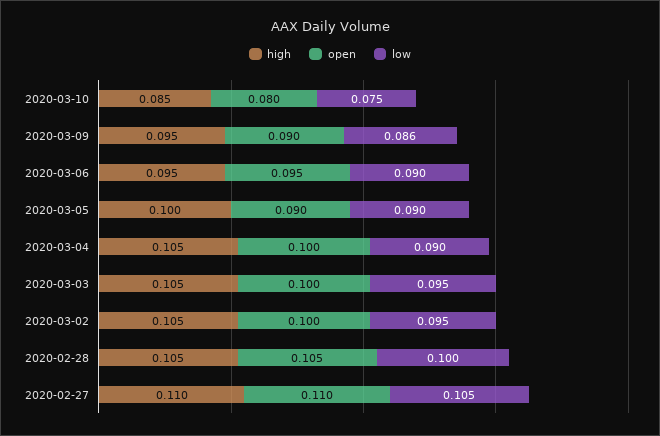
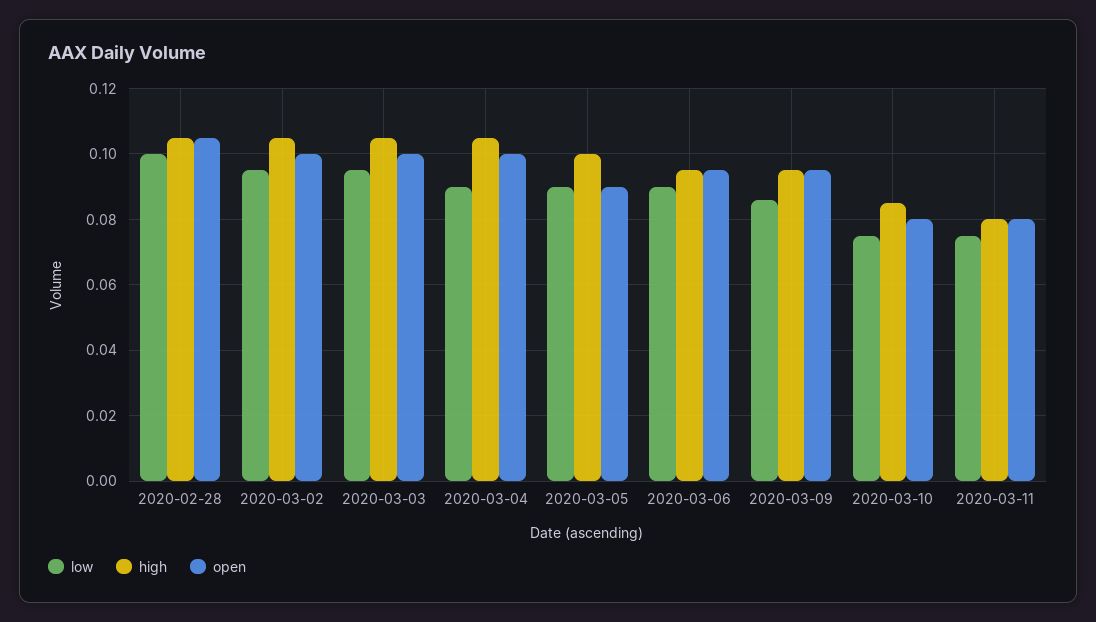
open, 2020-03-09: 0.09 -> 0.095
high, 2020-02-27: 0.11 -> none
open, 2020-02-27: 0.11 -> none
low, 2020-02-27: 0.105 -> none
low, 2020-03-11: none -> 0.075
high, 2020-03-11: none -> 0.08
open, 2020-03-11: none -> 0.08

